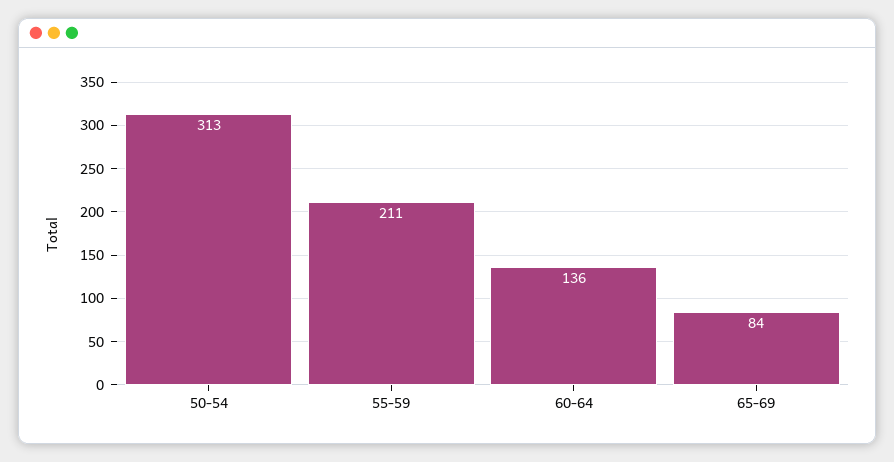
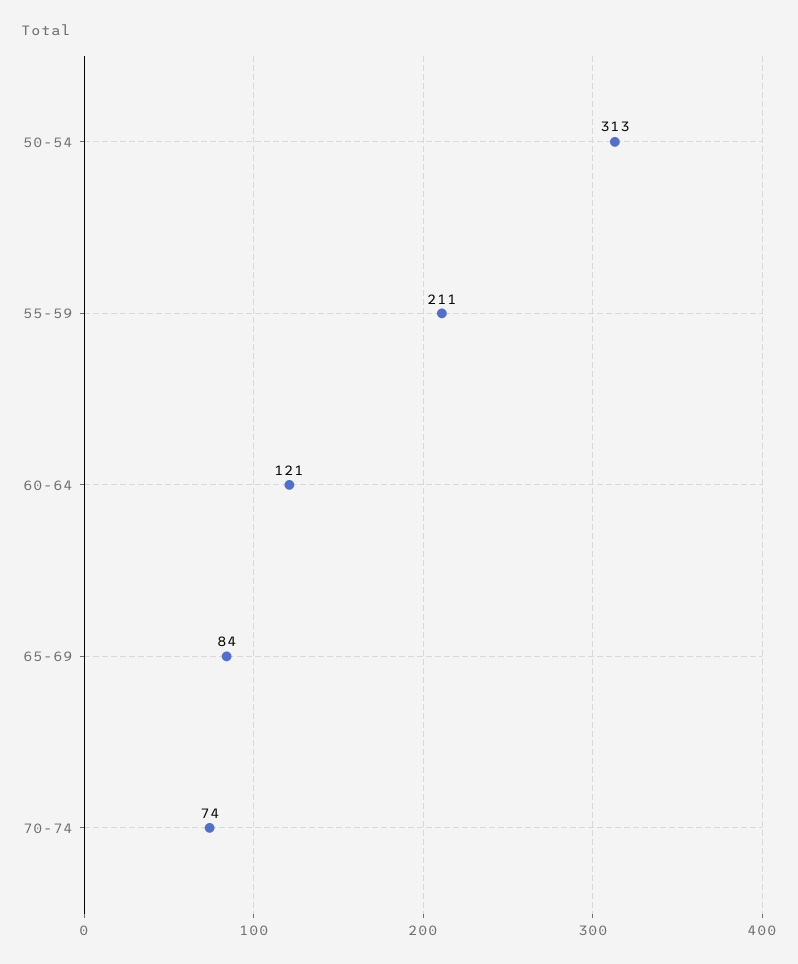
60-64: 136 -> 121
70-74: none -> 74

